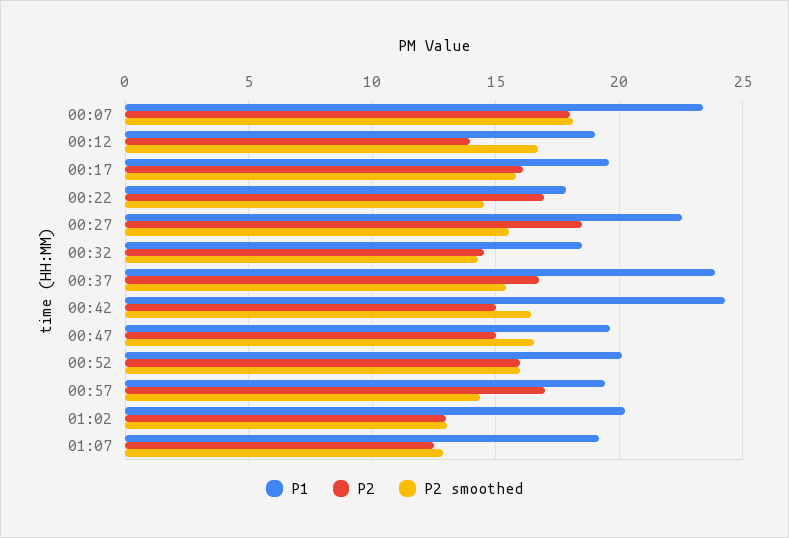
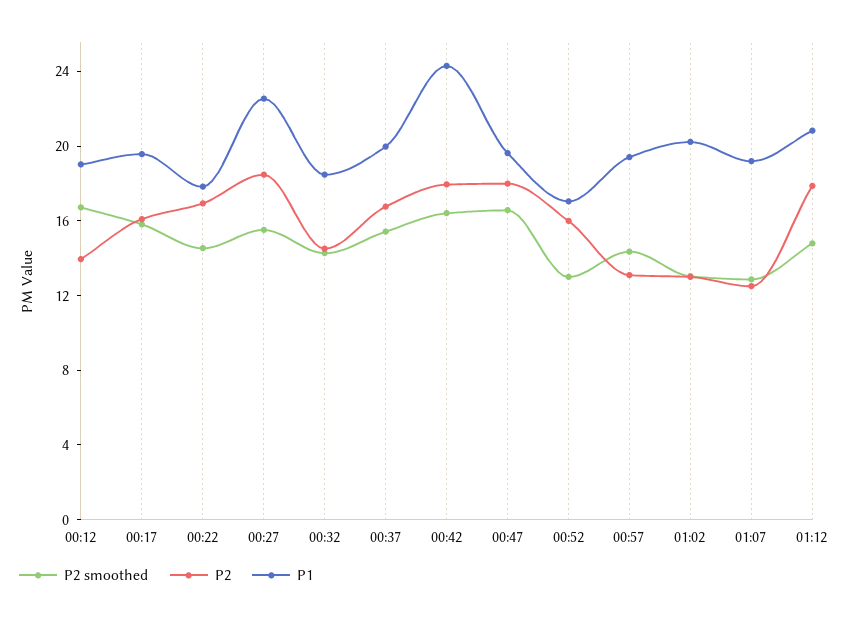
P1, 00:07: 23.5 -> none
P2, 00:07: 18 -> none
P2 smoothed, 00:07: 18 -> none
P1, 00:37: 24 -> 20
P2, 00:42: 15 -> 18
P2, 00:47: 15 -> 18
P1, 00:52: 20 -> 17
P2 smoothed, 00:52: 16 -> 13
P2, 00:57: 17 -> 13
P2 smoothed, 01:12: none -> 15
P2, 01:12: none -> 18
P1, 01:12: none -> 21

